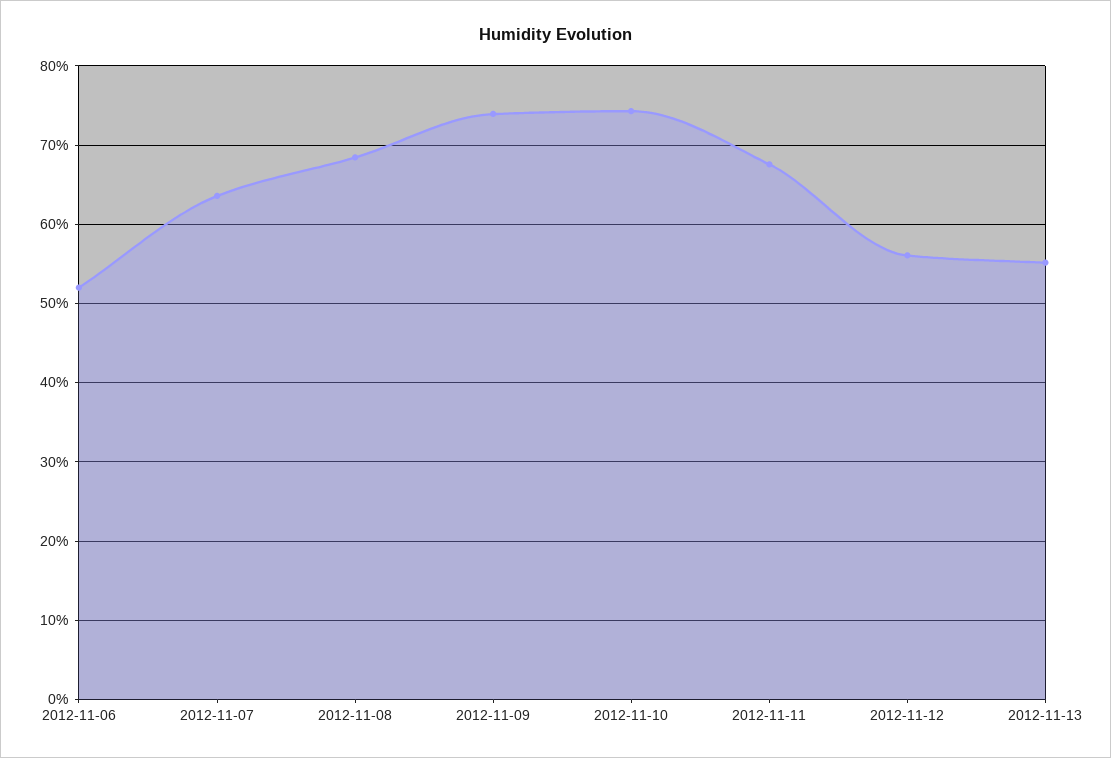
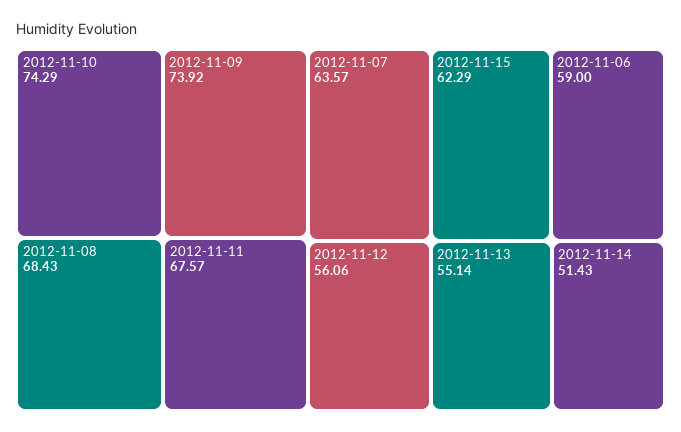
2012-11-06: 52 -> 59
2012-11-15: none -> 62.29
2012-11-14: none -> 51.43

